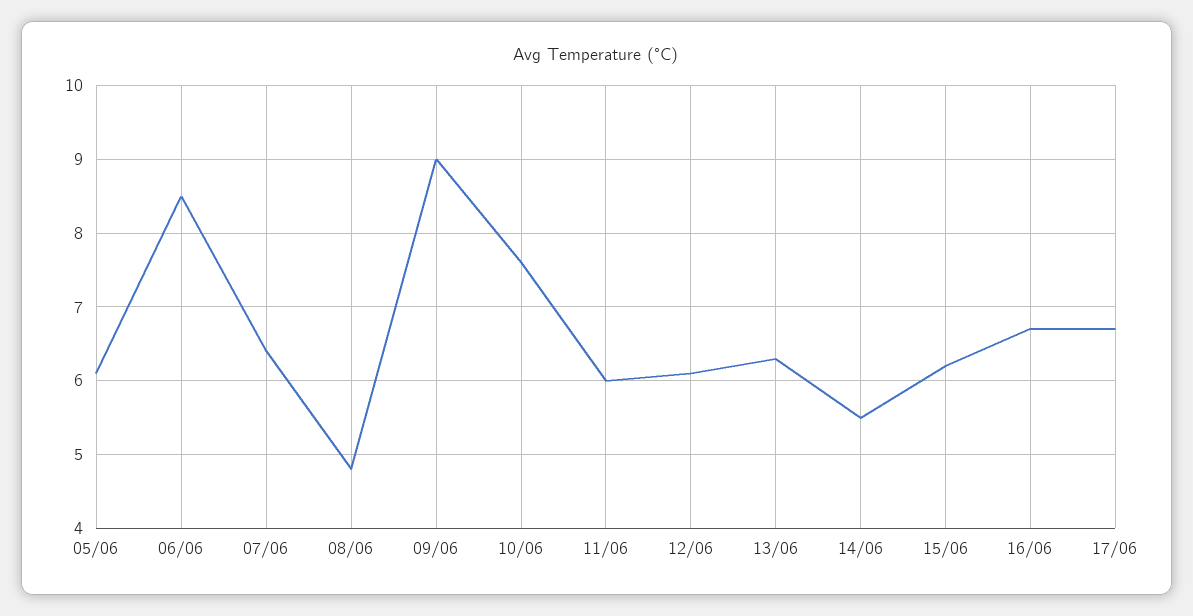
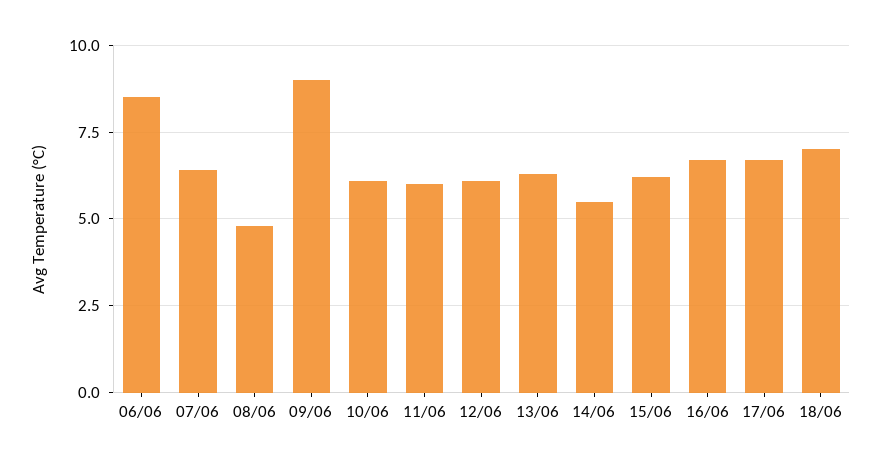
05/06: 6.1 -> none
10/06: 7.6 -> 6
18/06: none -> 7

